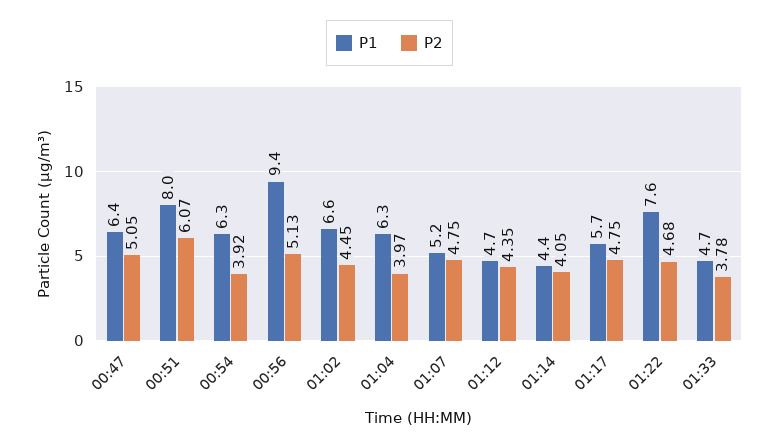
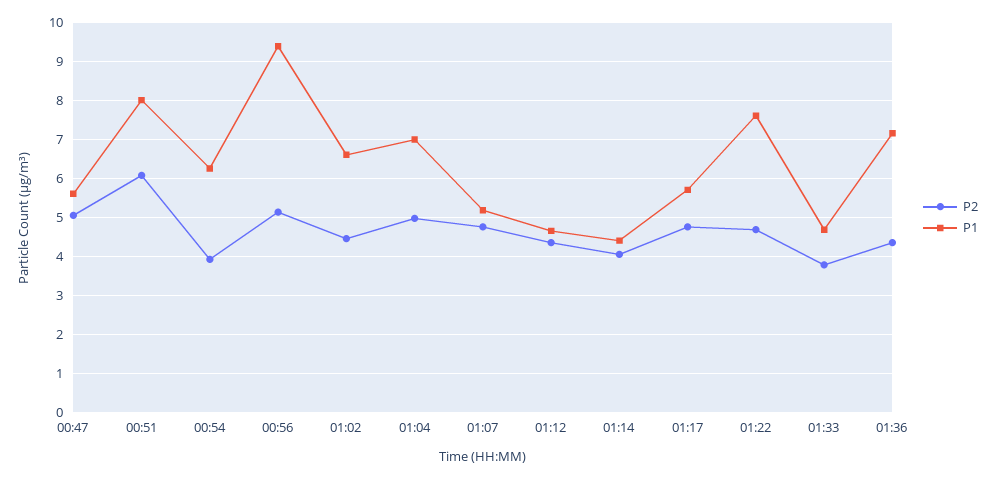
P1, 00:47: 6.4 -> 5.6
P1, 01:04: 6.3 -> 7
P2, 01:04: 3.97 -> 5
P2, 01:36: none -> 4.4
P1, 01:36: none -> 7.2

